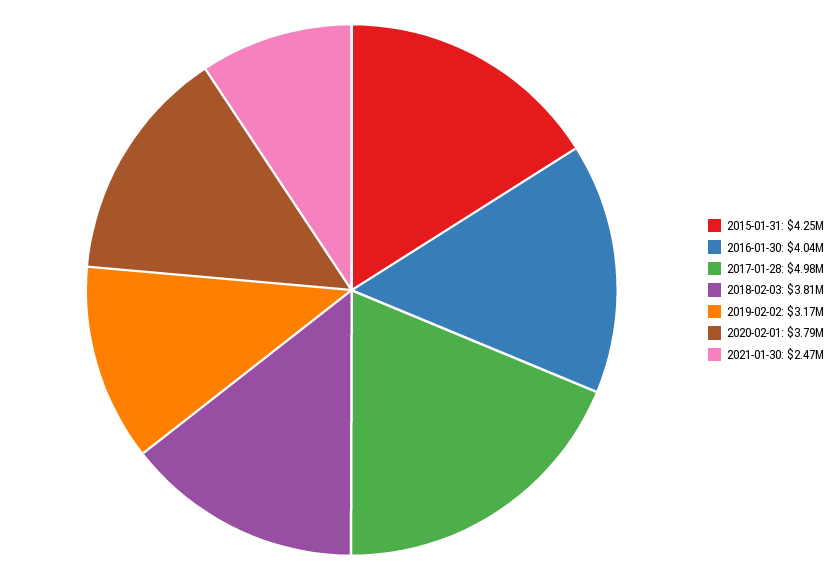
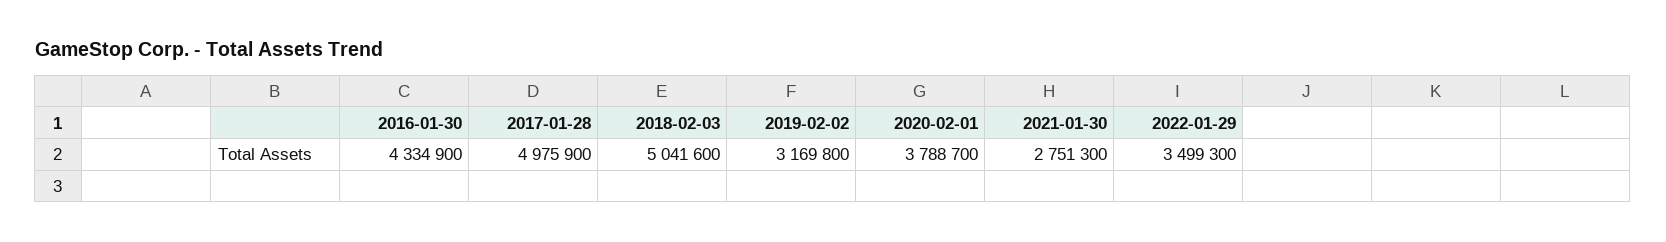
2015-01-31: 4250000 -> none
2016-01-30: 4040000 -> 4334900
2018-02-03: 3810000 -> 5041600
2021-01-30: 2470000 -> 2751300
2022-01-29: none -> 3499300

